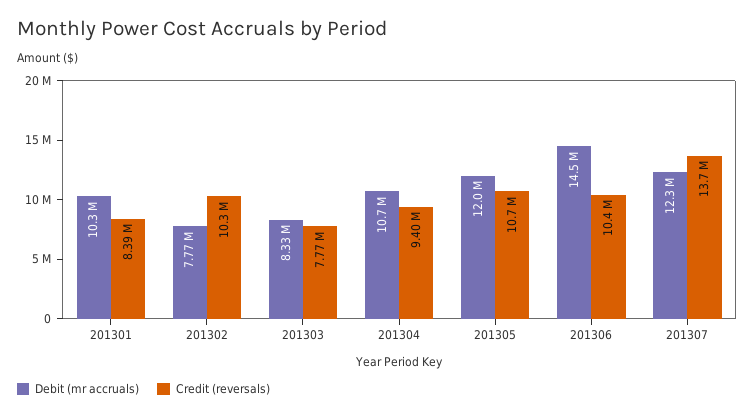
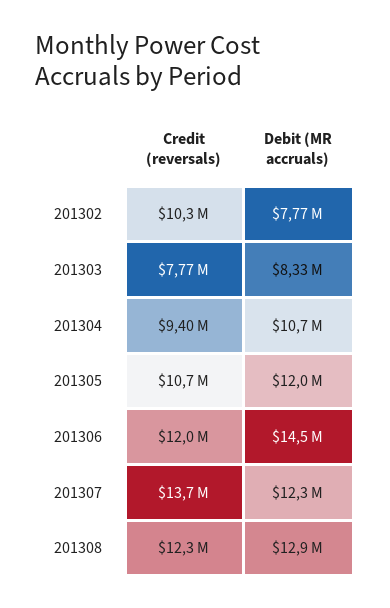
Debit (mr accruals), 201301: 10300000 -> none
Credit (reversals), 201301: 8390000 -> none
Credit (reversals), 201306: 10400000 -> 12000000
Credit (reversals), 201308: none -> 12300000
Debit (mr accruals), 201308: none -> 12900000

